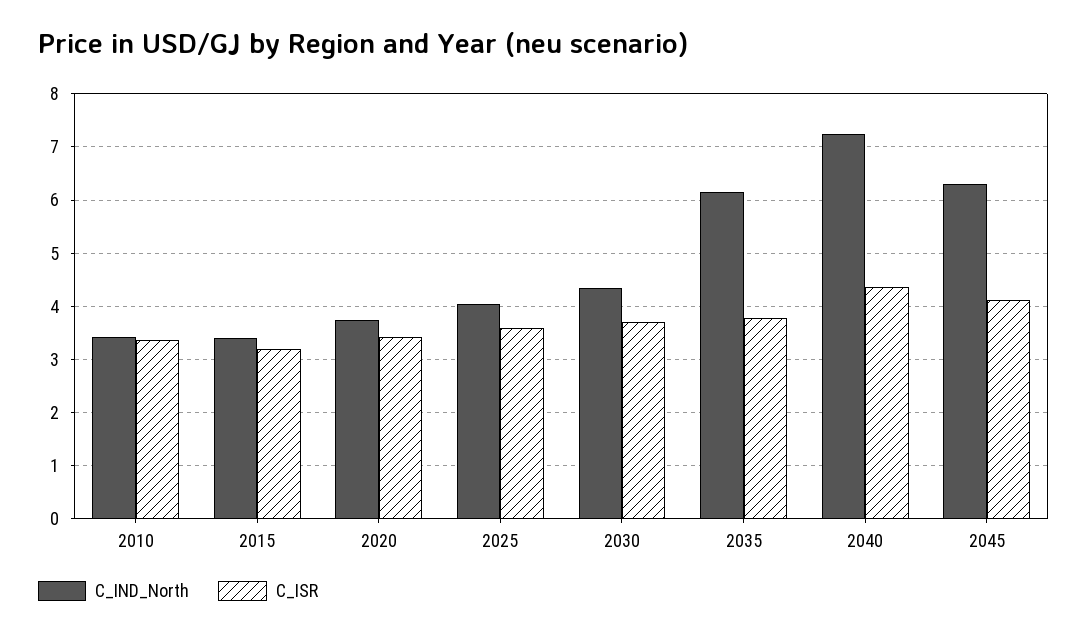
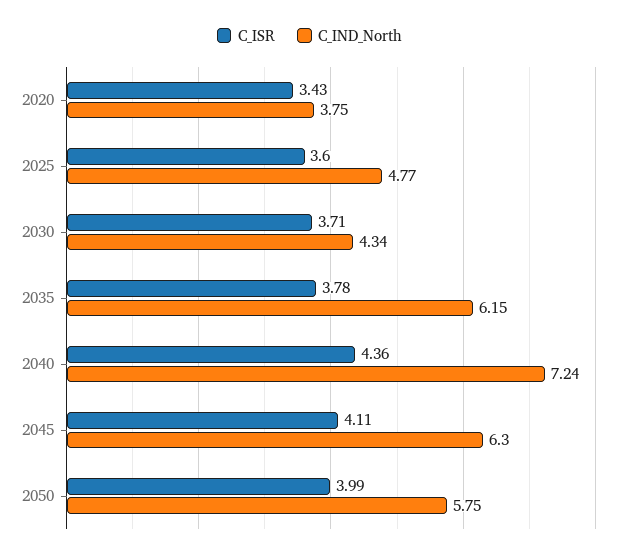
C_IND_North, 2010: 3.4 -> none
C_ISR, 2010: 3.4 -> none
C_IND_North, 2015: 3.4 -> none
C_ISR, 2015: 3.2 -> none
C_IND_North, 2025: 4 -> 4.77
C_ISR, 2050: none -> 3.99
C_IND_North, 2050: none -> 5.75

